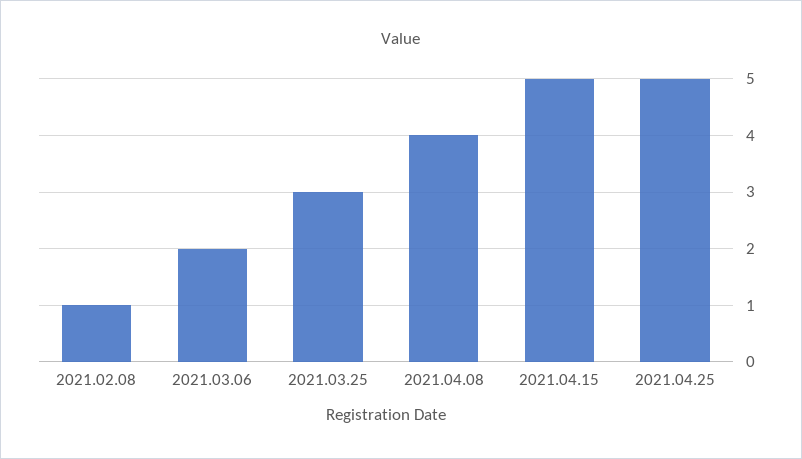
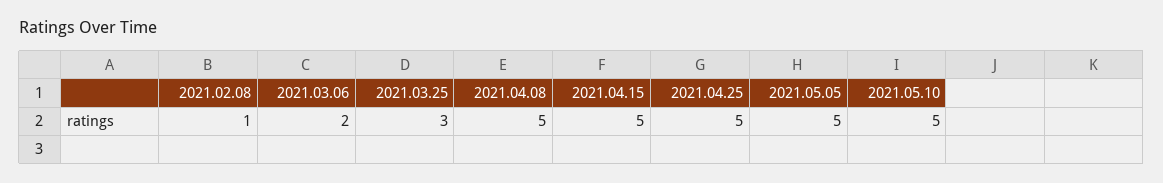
2021.04.08: 4 -> 5
2021.05.05: none -> 5
2021.05.10: none -> 5

